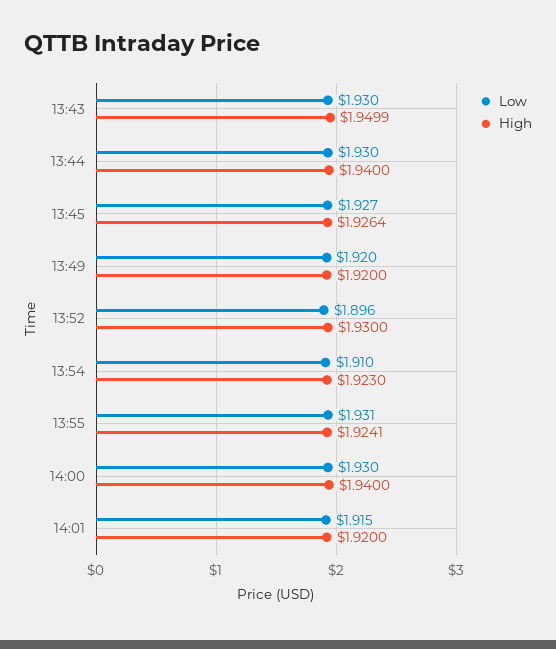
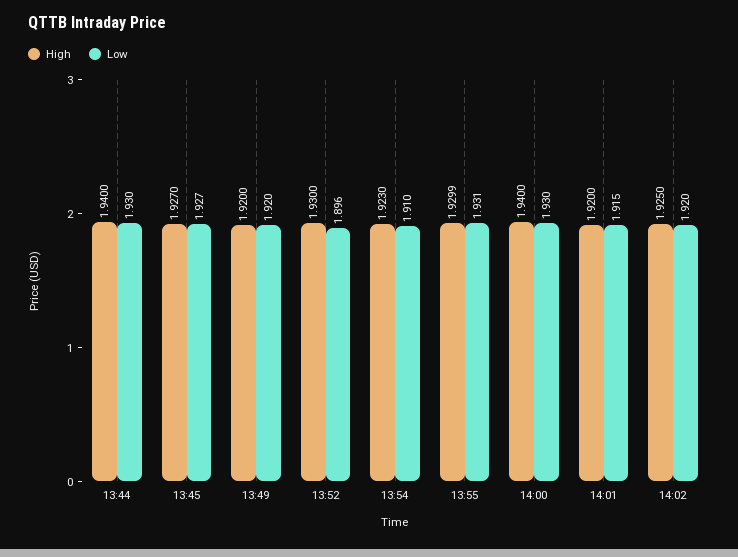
Low, 13:43: 1.93 -> none
High, 13:43: 1.9499 -> none
High, 13:45: 1.9264 -> 1.927
High, 13:55: 1.9241 -> 1.9299
High, 14:02: none -> 1.925
Low, 14:02: none -> 1.92

